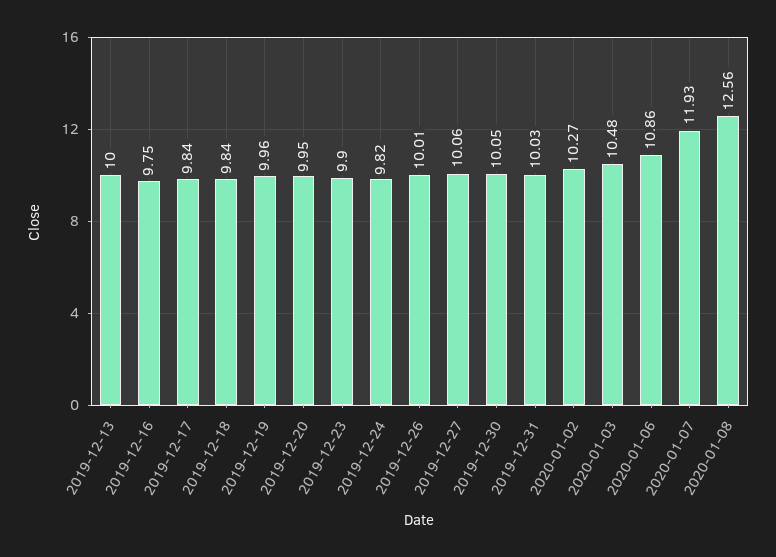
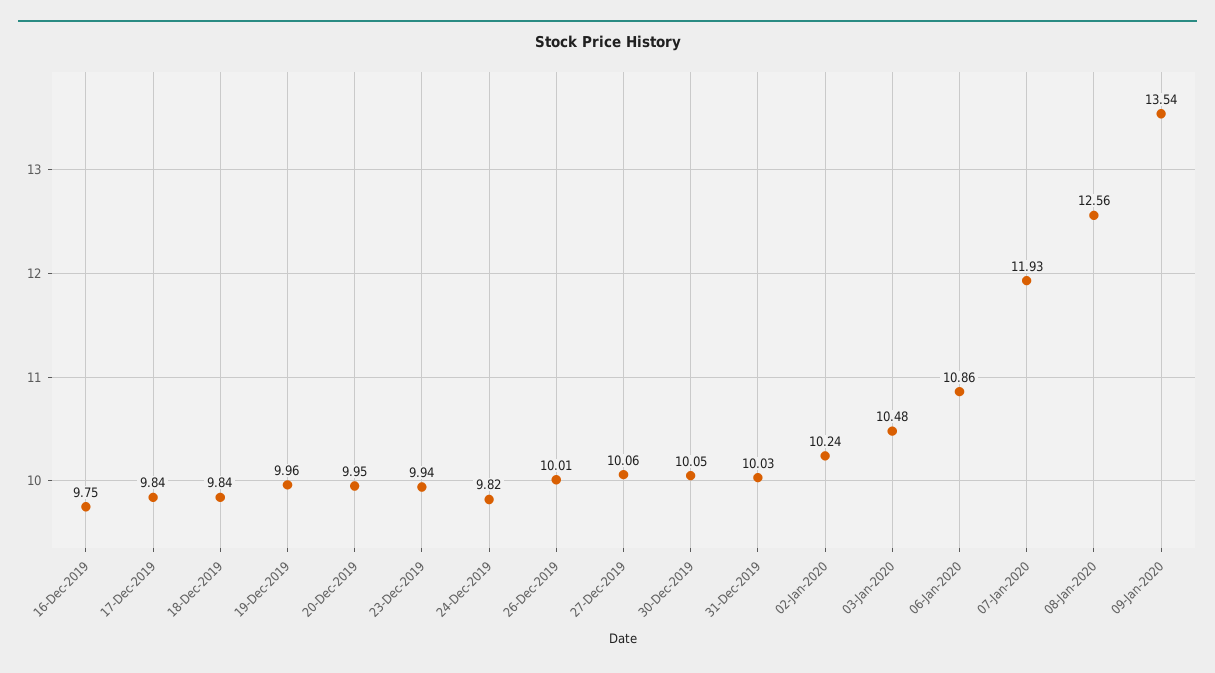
2019-12-13: 10 -> none
2019-12-23: 9.9 -> 9.94
2020-01-02: 10.27 -> 10.24
09-Jan-2020: none -> 13.54

